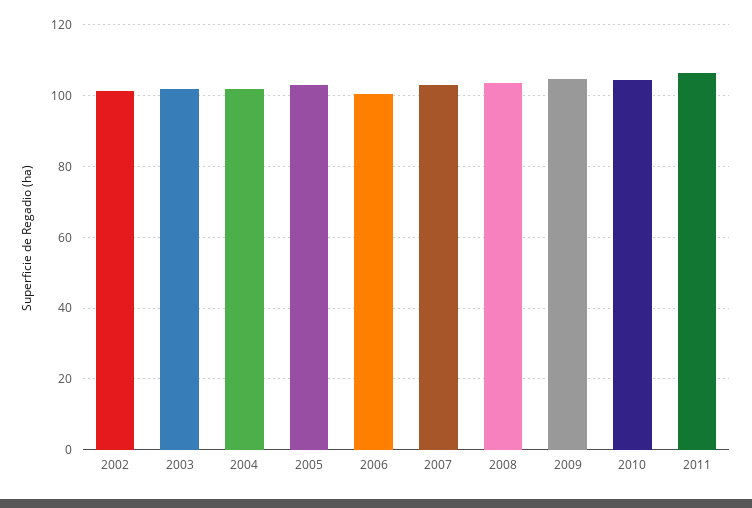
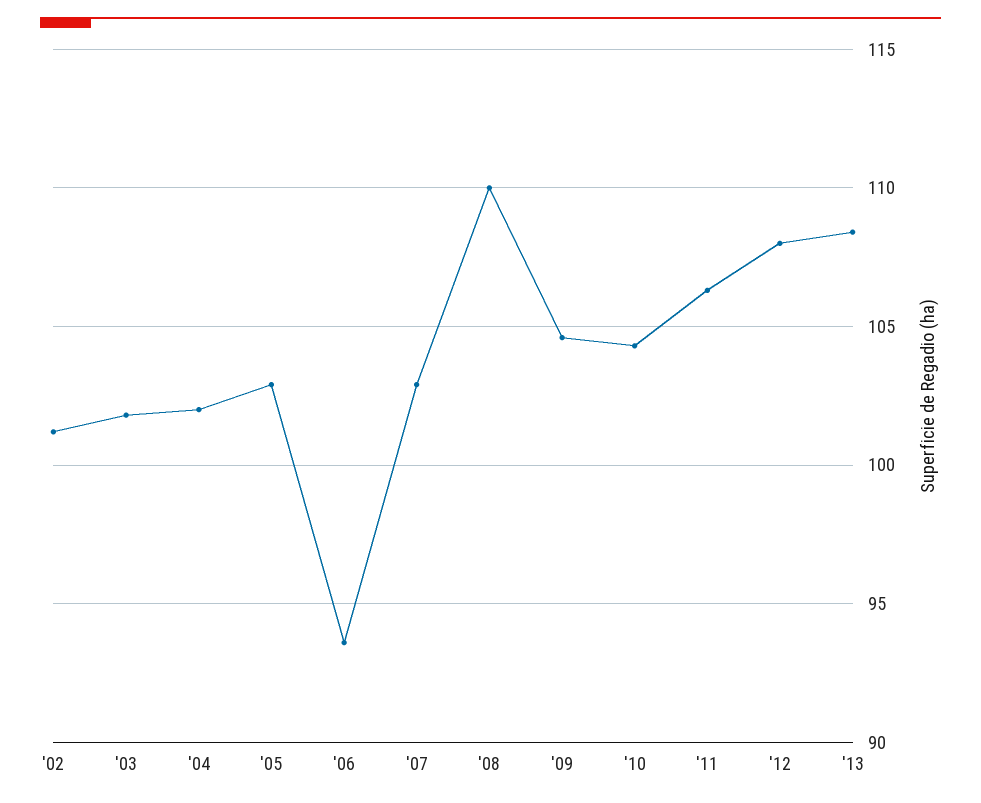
2006: 100 -> 93.5
2008: 104 -> 110
'12: none -> 108
'13: none -> 108.5

